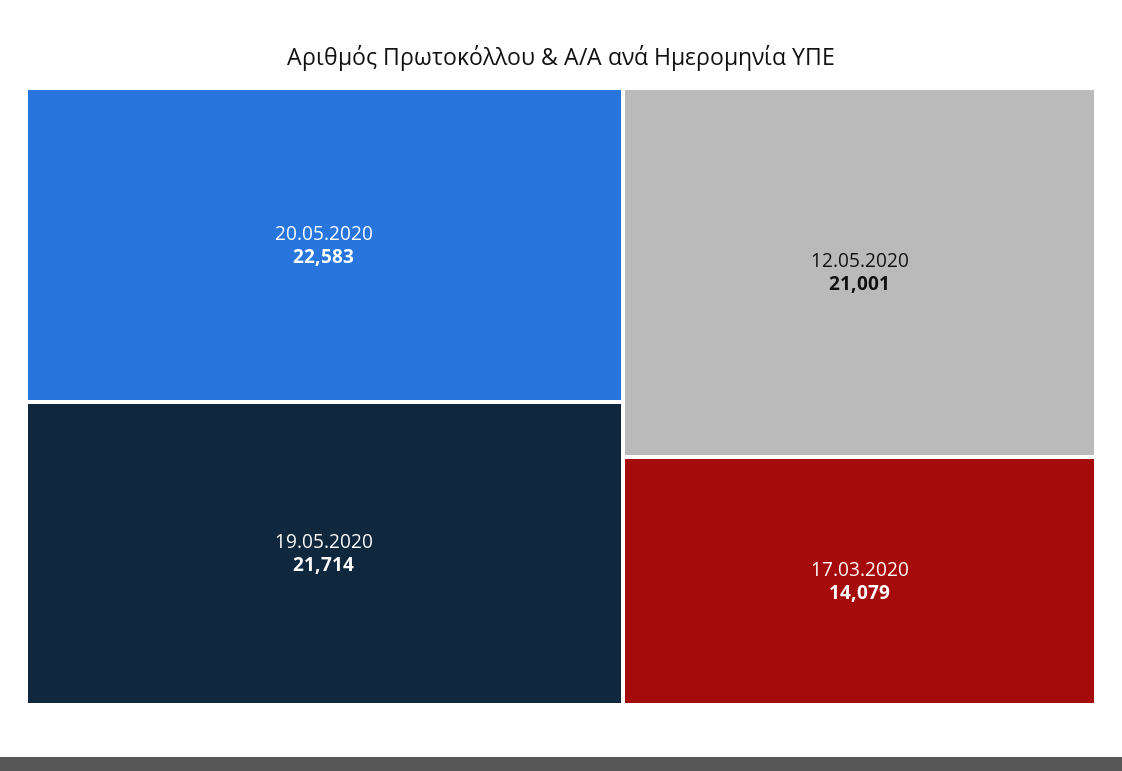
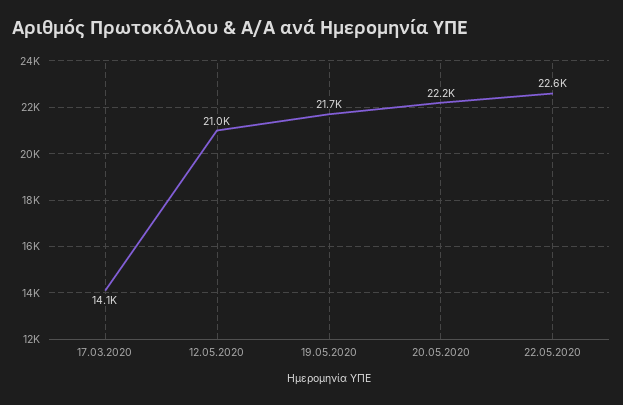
20.05.2020: 22583 -> 22200
22.05.2020: none -> 22600

